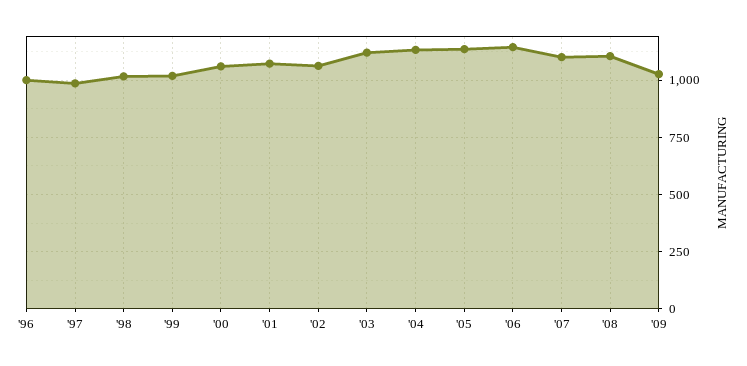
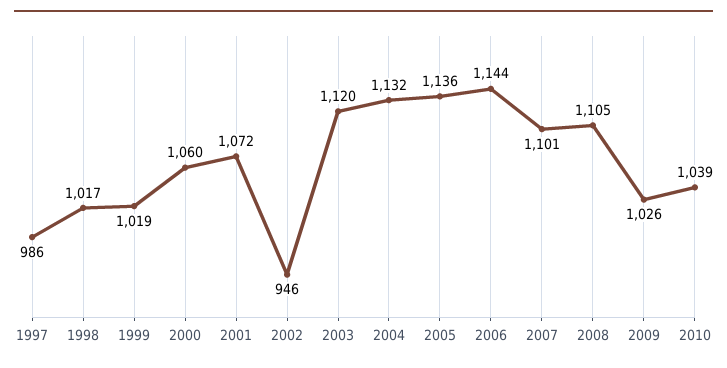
'96: 1000 -> none
'02: 1050 -> 946
2010: none -> 1039

